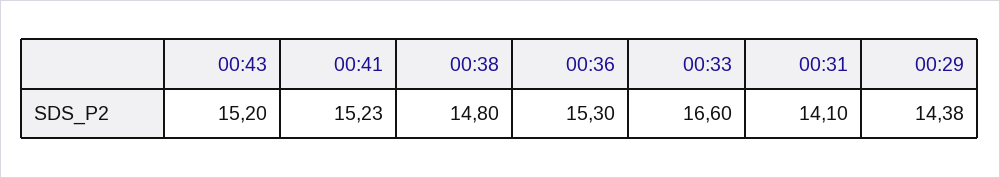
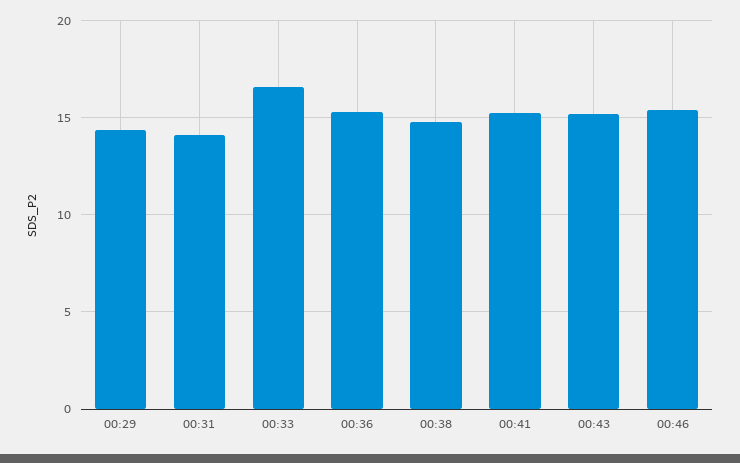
00:46: none -> 15.5

